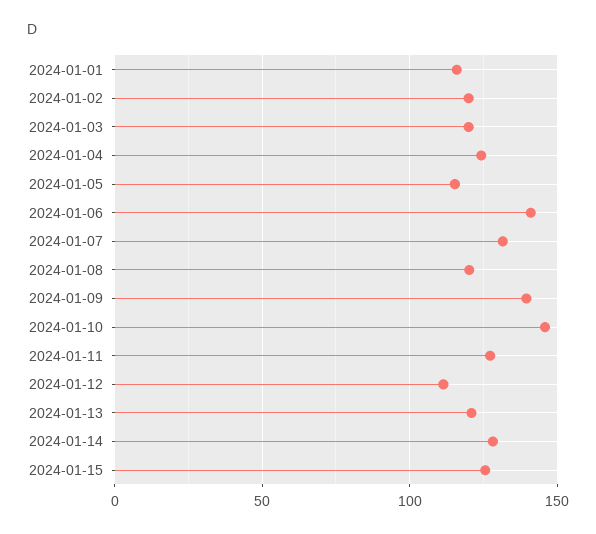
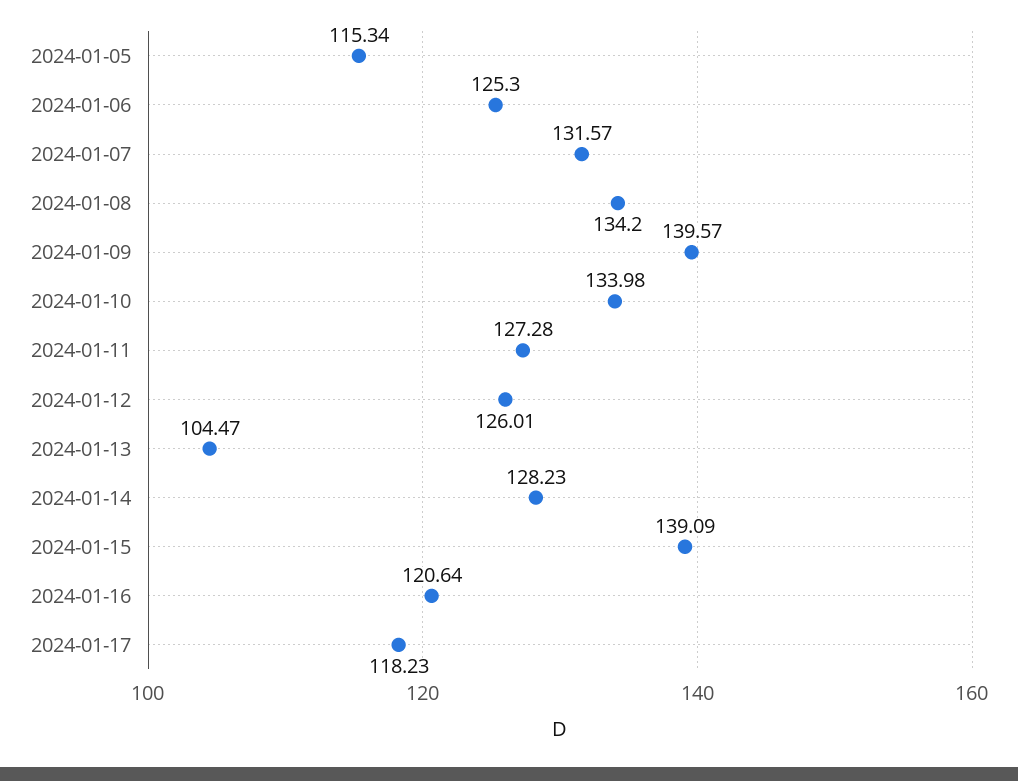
2024-01-01: 115 -> none
2024-01-02: 120 -> none
2024-01-03: 120 -> none
2024-01-04: 125 -> none
2024-01-06: 140 -> 125.3
2024-01-08: 120 -> 134.2
2024-01-10: 145 -> 133.98
2024-01-12: 110 -> 126.01
2024-01-13: 120 -> 104.47
2024-01-15: 125 -> 139.09
2024-01-16: none -> 120.64
2024-01-17: none -> 118.23

